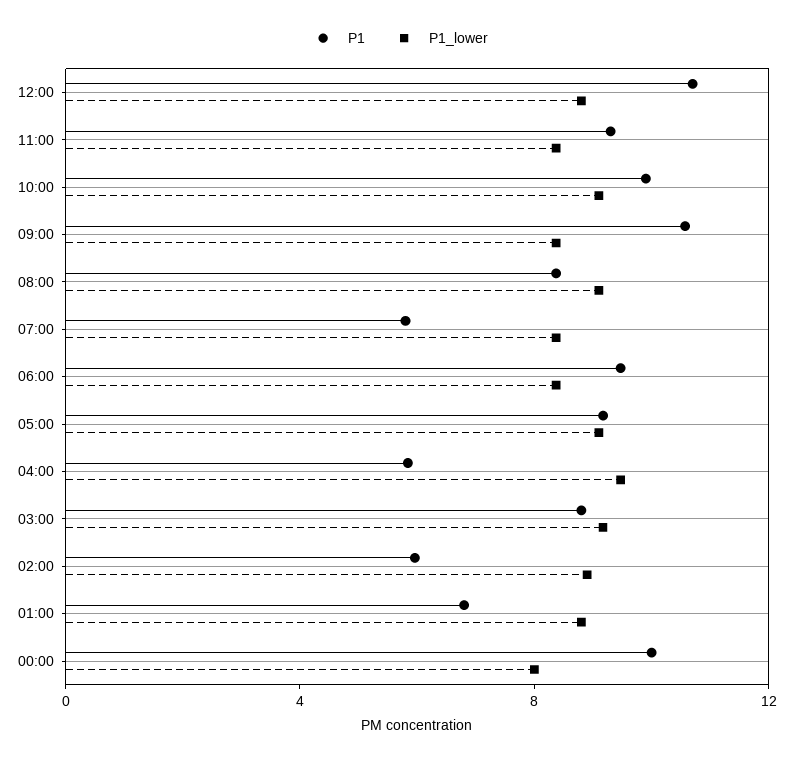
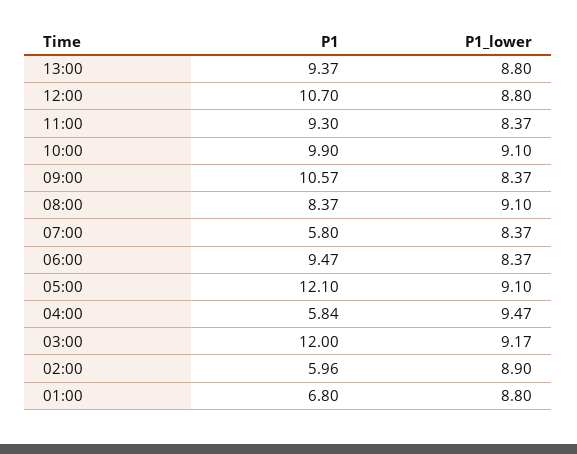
P1, 05:00: 9 -> 12.1
P1, 03:00: 9 -> 12
P1, 00:00: 10 -> none
P1_lower, 00:00: 8 -> none
P1, 13:00: none -> 9.37
P1_lower, 13:00: none -> 8.8

